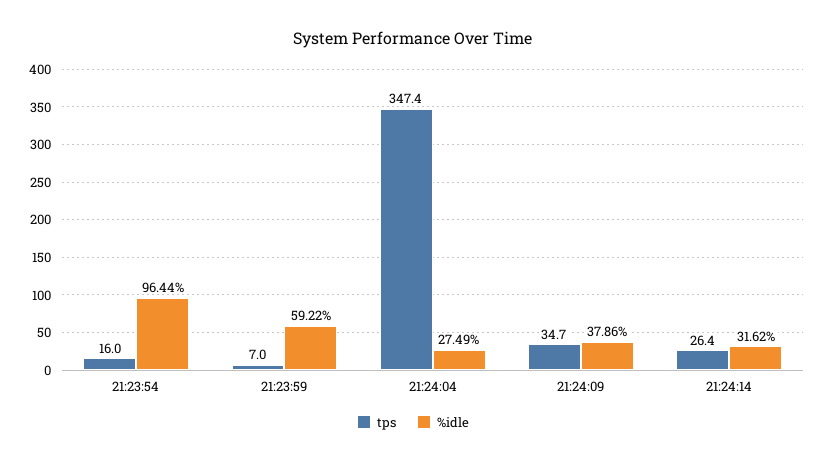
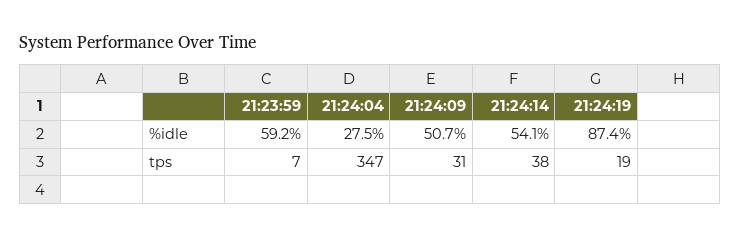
tps, 21:23:54: 16 -> none
%idle, 21:23:54: 96.44 -> none
tps, 21:24:09: 34.7 -> 31
%idle, 21:24:09: 37.86 -> 50.7
tps, 21:24:14: 26.4 -> 38
%idle, 21:24:14: 31.62 -> 54.1
%idle, 21:24:19: none -> 87.4
tps, 21:24:19: none -> 19

